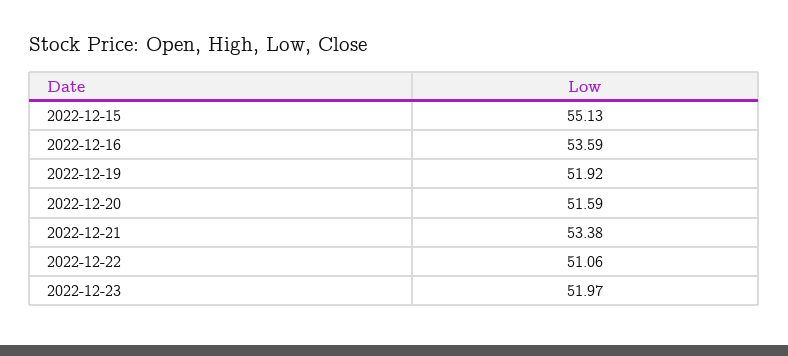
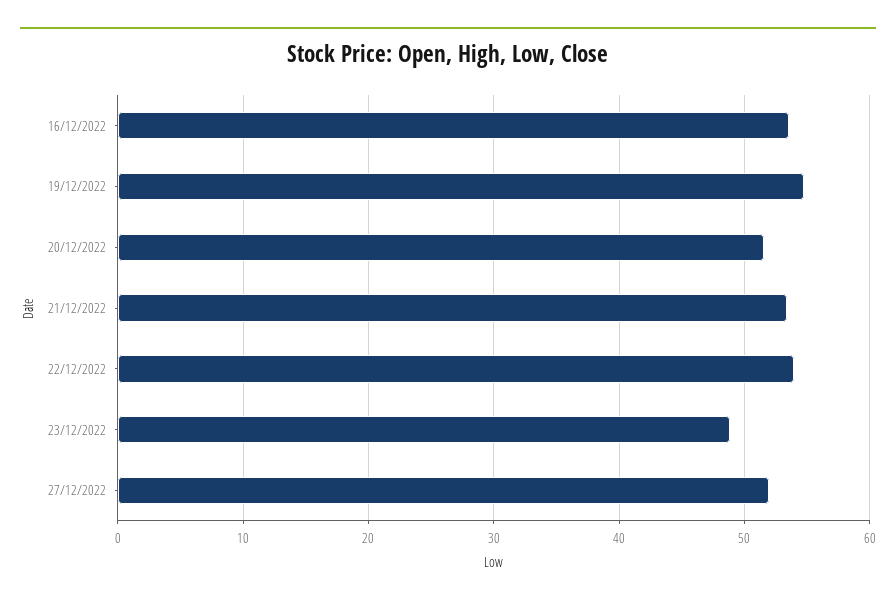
2022-12-15: 55.13 -> none
2022-12-19: 51.92 -> 55
2022-12-22: 51.06 -> 54
2022-12-23: 51.97 -> 49
27/12/2022: none -> 52

